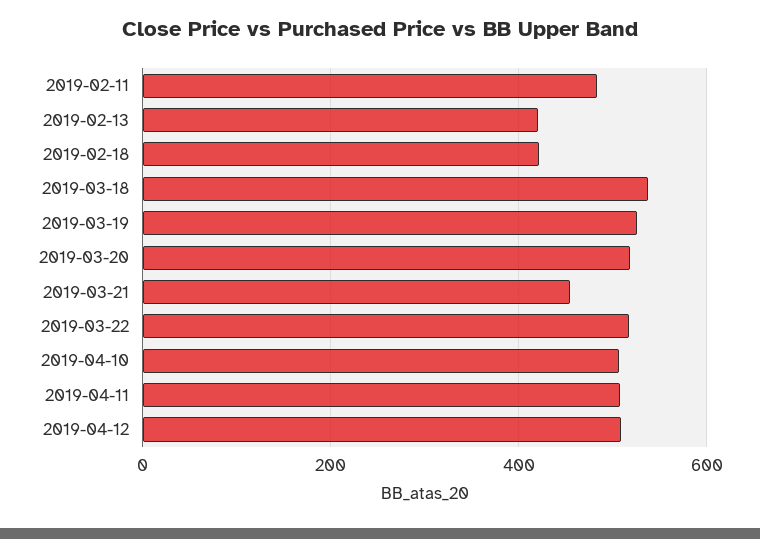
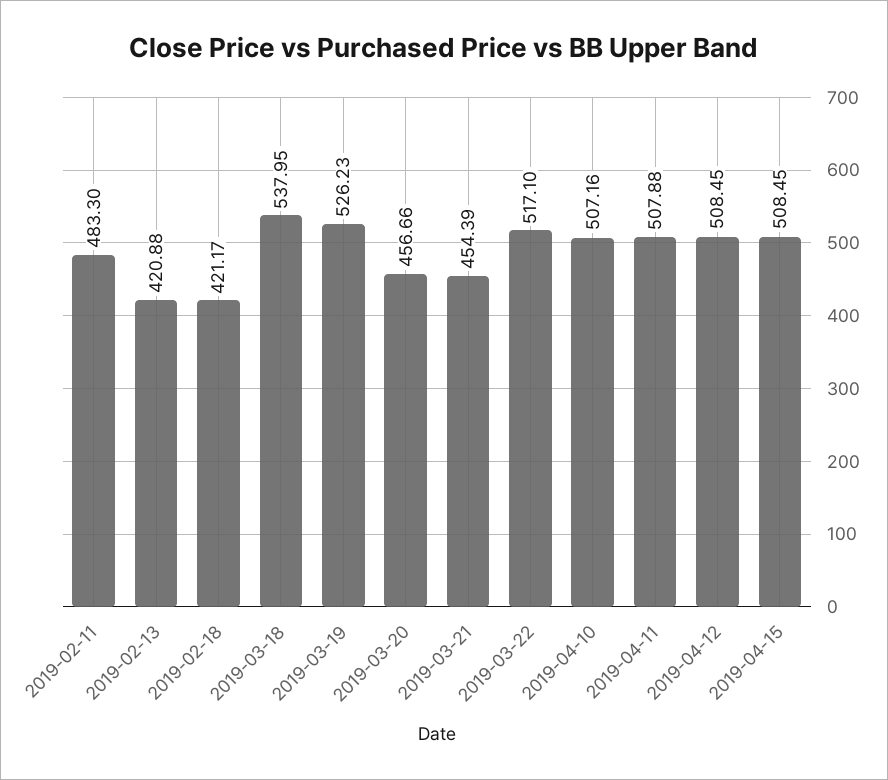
2019-03-20: 520 -> 456.66
2019-04-15: none -> 508.45

